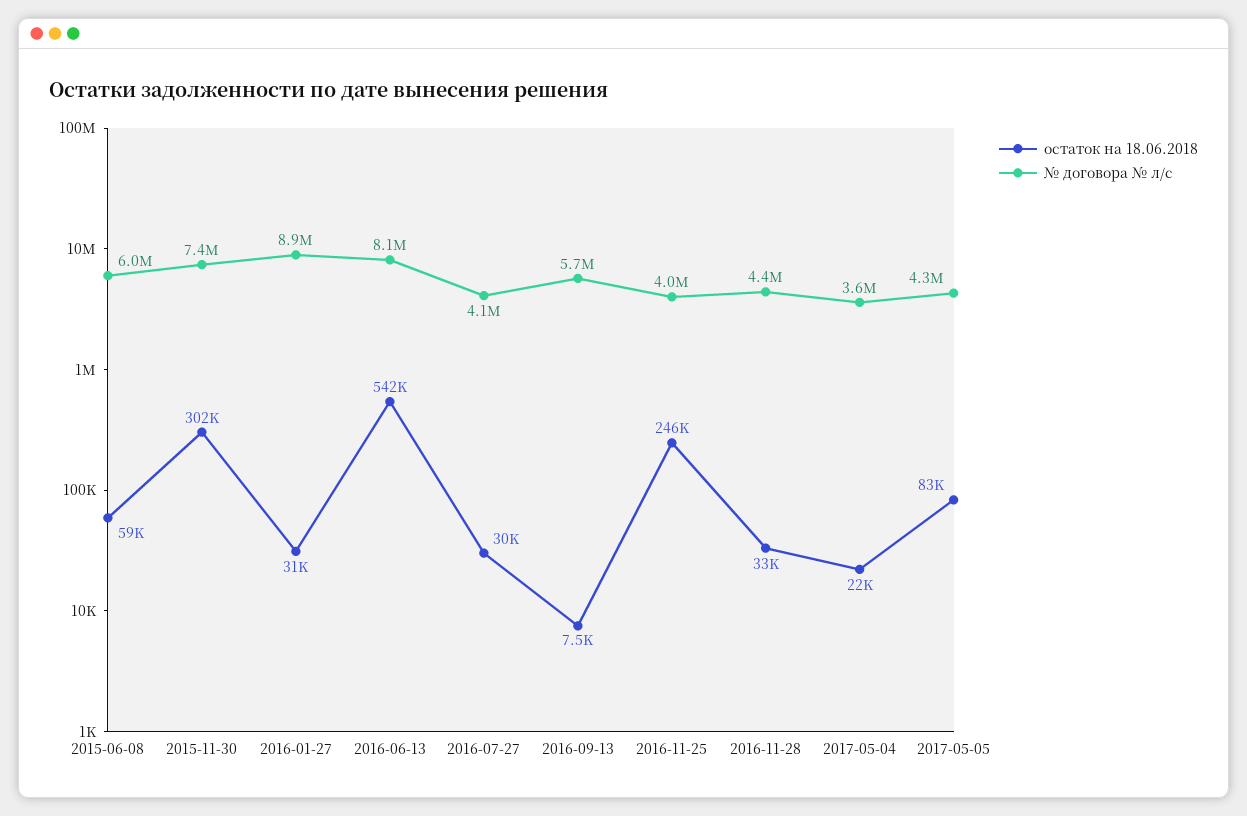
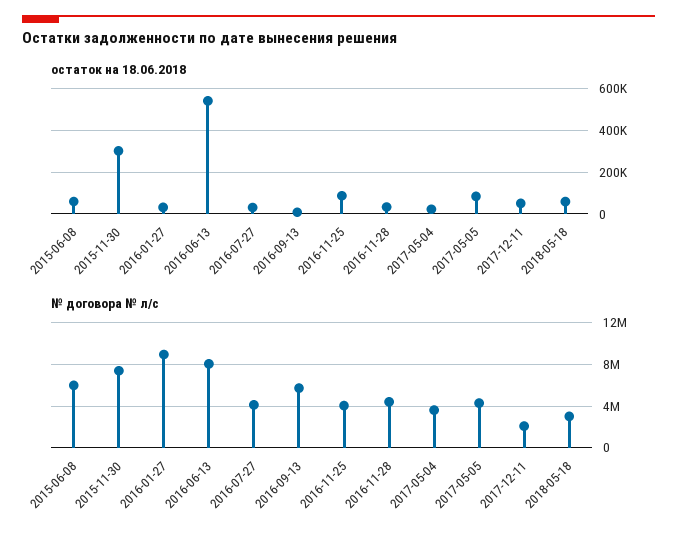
остаток на 18.06.2018, 2016-11-25: 246000 -> 100000
остаток на 18.06.2018, 2017-12-11: none -> 50000
остаток на 18.06.2018, 2018-05-18: none -> 50000
№ договора № л/с, 2017-12-11: none -> 2000000
№ договора № л/с, 2018-05-18: none -> 3000000

